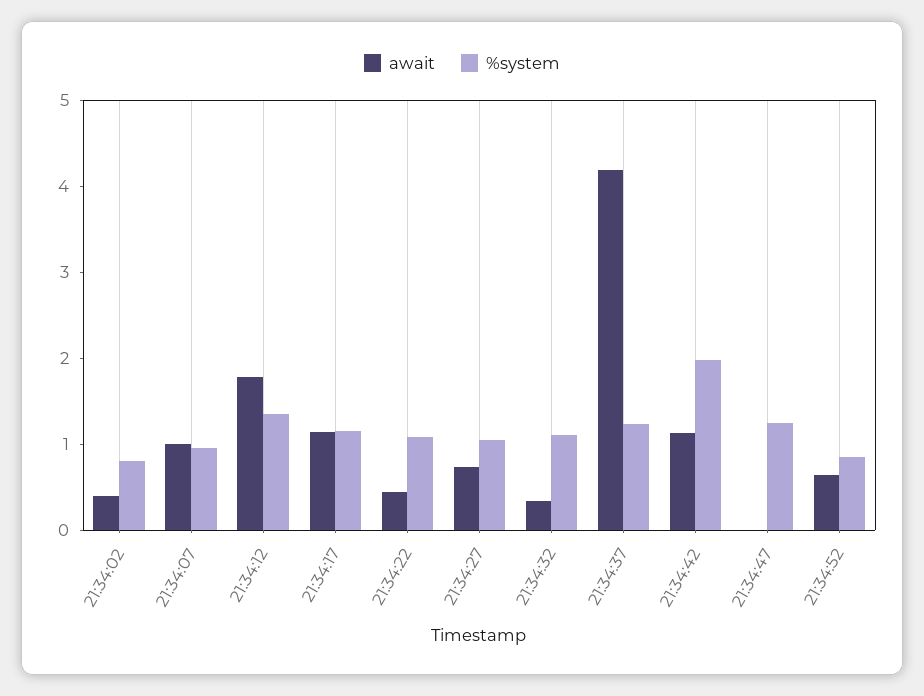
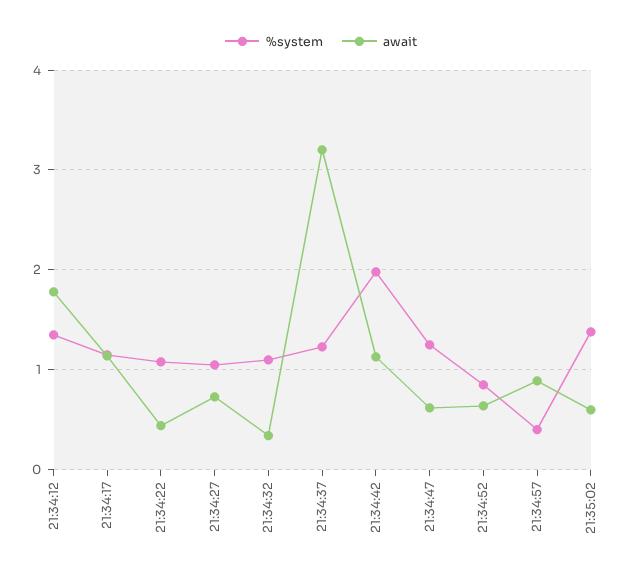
await, 21:34:02: 0.4 -> none
%system, 21:34:02: 0.8 -> none
await, 21:34:07: 1 -> none
%system, 21:34:07: 1 -> none
await, 21:34:37: 4.2 -> 3.2
await, 21:34:47: 0 -> 0.6
%system, 21:34:57: none -> 0.4
await, 21:34:57: none -> 0.9
%system, 21:35:02: none -> 1.4
await, 21:35:02: none -> 0.6

